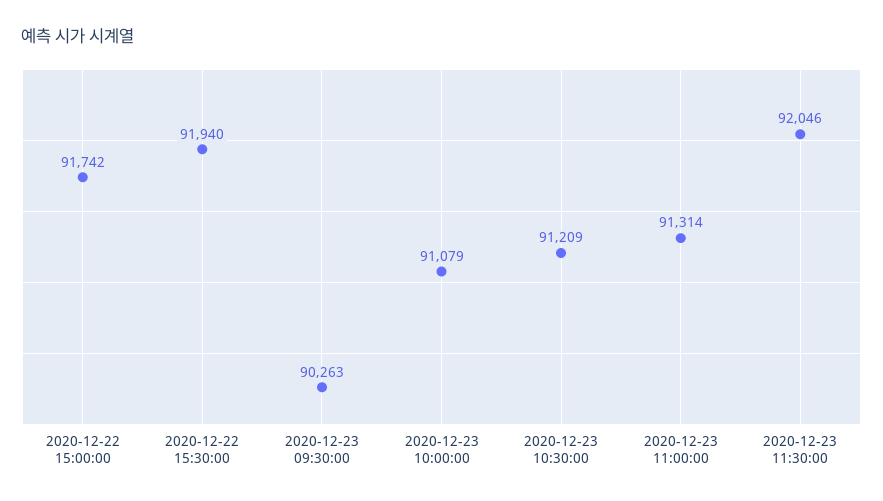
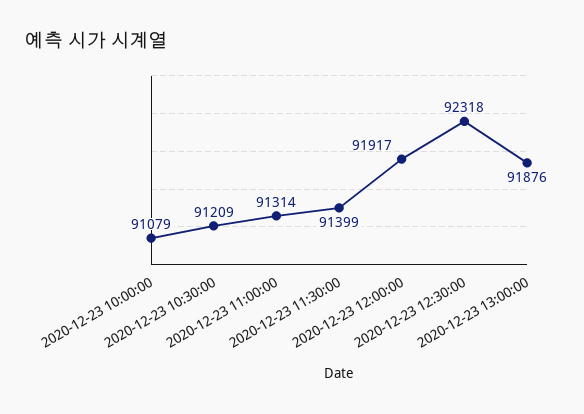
2020-12-22 15:00:00: 91742 -> none
2020-12-22 15:30:00: 91940 -> none
2020-12-23 09:30:00: 90263 -> none
2020-12-23 11:30:00: 92046 -> 91399
2020-12-23 12:00:00: none -> 91917
2020-12-23 12:30:00: none -> 92318
2020-12-23 13:00:00: none -> 91876

